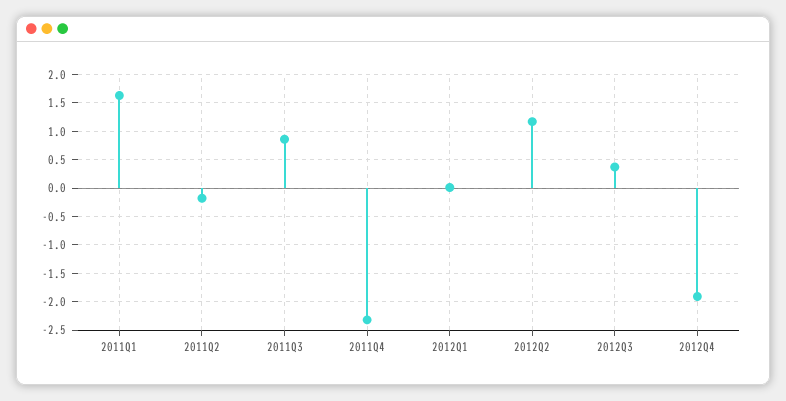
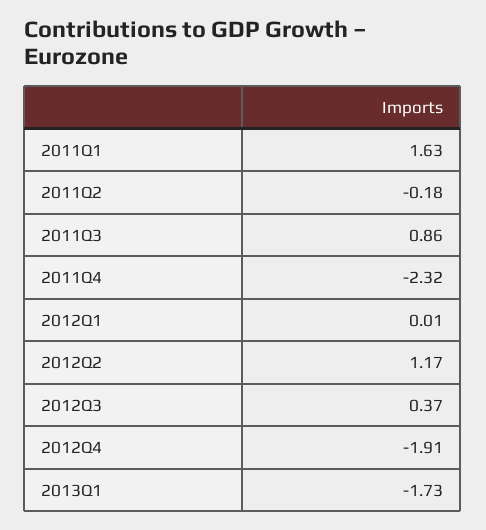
2013Q1: none -> -1.73

